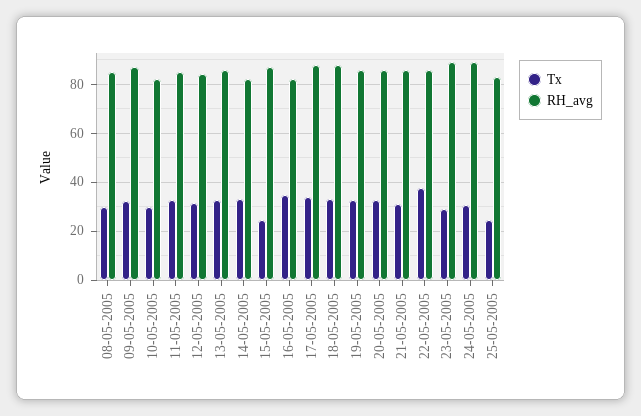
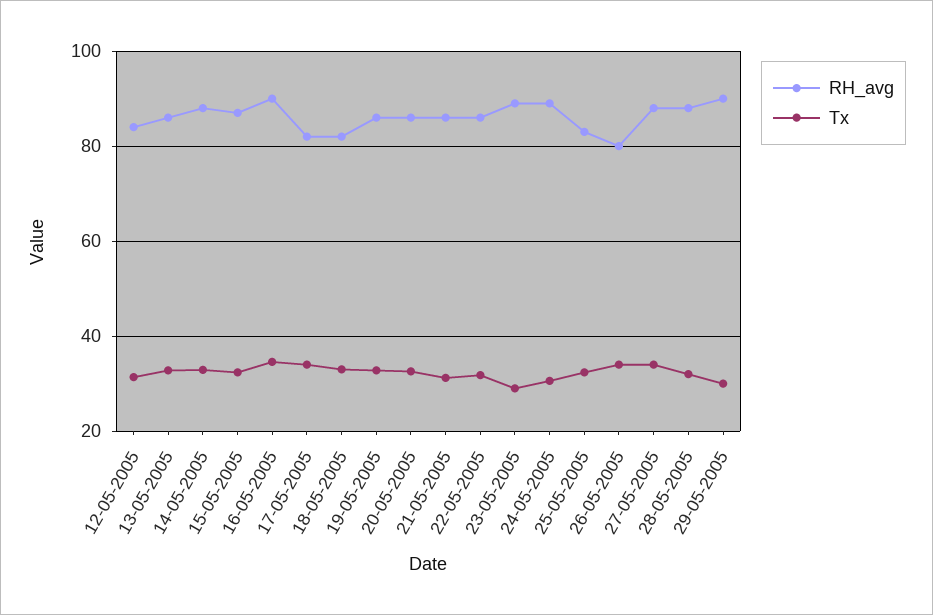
Tx, 08-05-2005: 30 -> none
RH_avg, 08-05-2005: 85 -> none
Tx, 09-05-2005: 32.5 -> none
RH_avg, 09-05-2005: 87.5 -> none
Tx, 10-05-2005: 30 -> none
RH_avg, 10-05-2005: 82.5 -> none
Tx, 11-05-2005: 32.5 -> none
RH_avg, 11-05-2005: 85 -> none
RH_avg, 14-05-2005: 82.5 -> 88
Tx, 15-05-2005: 25 -> 32
RH_avg, 16-05-2005: 82.5 -> 90
RH_avg, 17-05-2005: 87.5 -> 82
RH_avg, 18-05-2005: 87.5 -> 82
Tx, 22-05-2005: 37.5 -> 32
Tx, 25-05-2005: 25 -> 32
RH_avg, 26-05-2005: none -> 80
Tx, 26-05-2005: none -> 34
RH_avg, 27-05-2005: none -> 88
Tx, 27-05-2005: none -> 34
RH_avg, 28-05-2005: none -> 88
Tx, 28-05-2005: none -> 32
RH_avg, 29-05-2005: none -> 90
Tx, 29-05-2005: none -> 30

